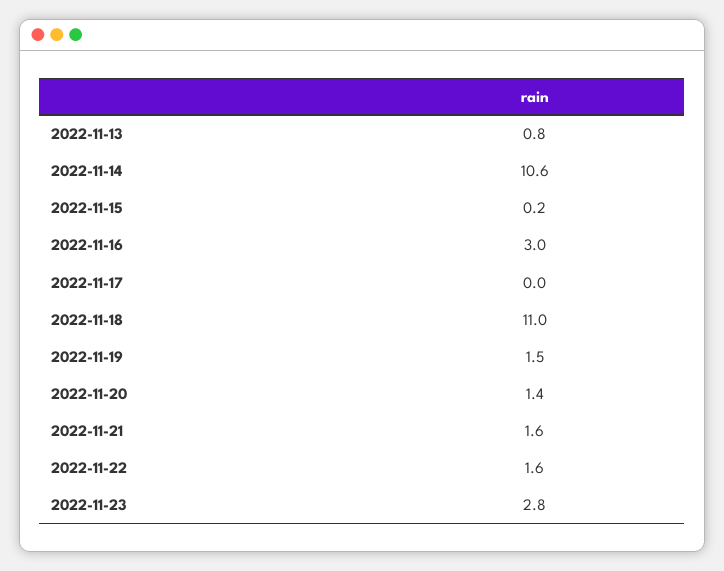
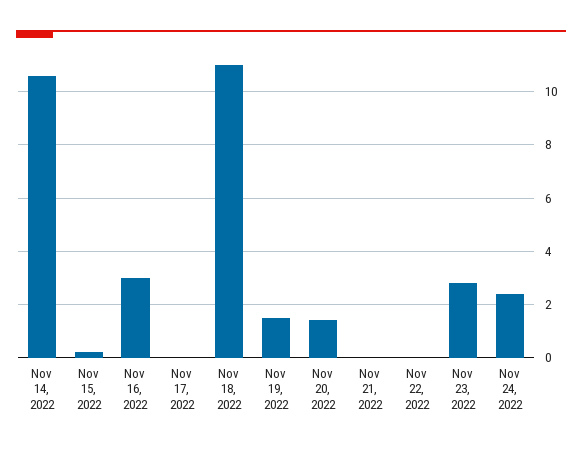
2022-11-13: 0.8 -> none
2022-11-21: 1.6 -> 0
2022-11-22: 1.6 -> 0
Nov 24, 2022: none -> 2.5

